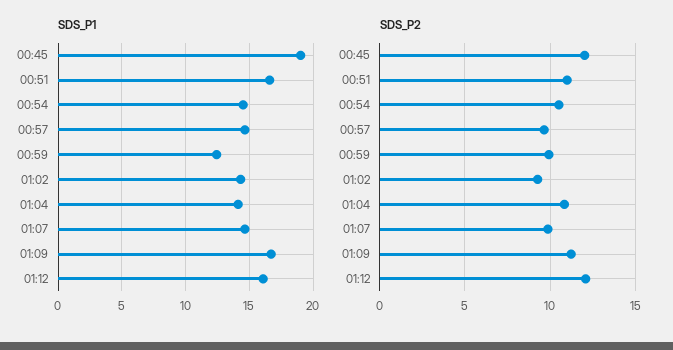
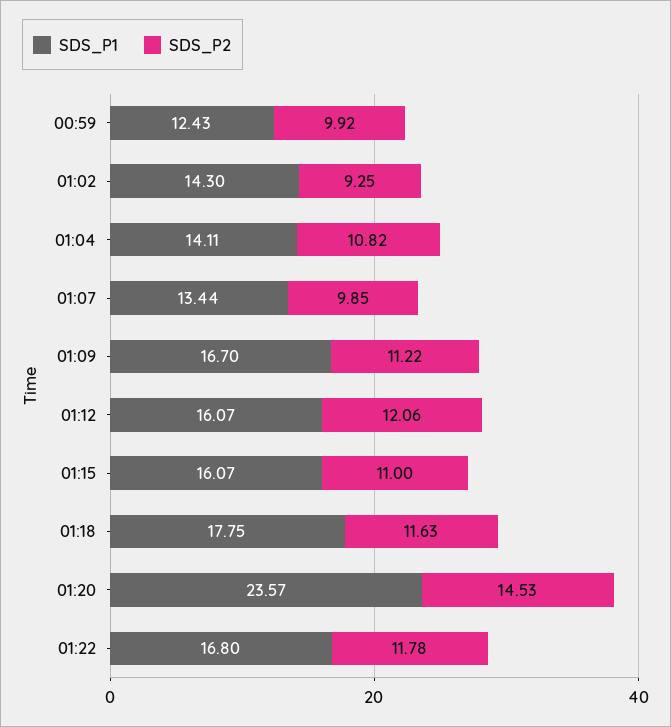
SDS_P1, 00:45: 19 -> none
SDS_P1, 00:51: 16.5 -> none
SDS_P1, 00:54: 14.5 -> none
SDS_P1, 00:57: 14.5 -> none
SDS_P1, 01:07: 14.5 -> 13.44
SDS_P2, 00:45: 12 -> none
SDS_P2, 00:51: 11 -> none
SDS_P2, 00:54: 10.5 -> none
SDS_P2, 00:57: 9.5 -> none
SDS_P1, 01:15: none -> 16.07
SDS_P2, 01:15: none -> 11
SDS_P1, 01:18: none -> 17.75
SDS_P2, 01:18: none -> 11.63
SDS_P1, 01:20: none -> 23.57
SDS_P2, 01:20: none -> 14.53
SDS_P1, 01:22: none -> 16.8
SDS_P2, 01:22: none -> 11.78

